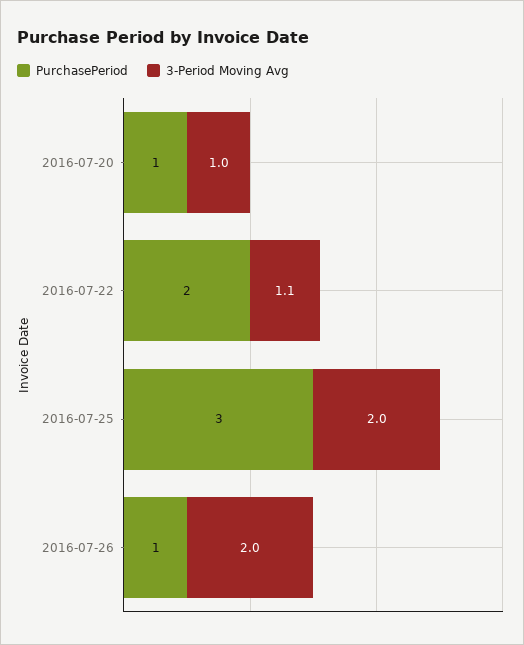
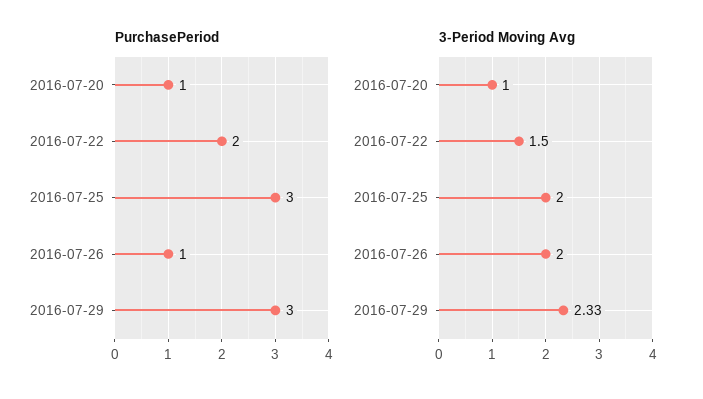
3-Period Moving Avg, 2016-07-22: 1.1 -> 1.5
PurchasePeriod, 2016-07-29: none -> 3
3-Period Moving Avg, 2016-07-29: none -> 2.33

